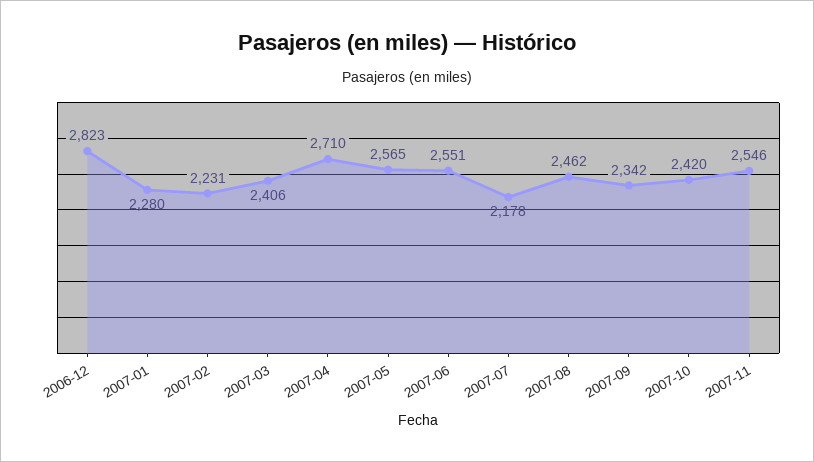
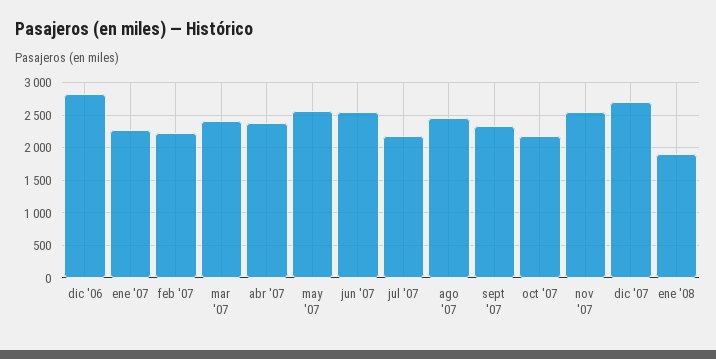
2007-04: 2710 -> 2400
2007-10: 2420 -> 2200
dic '07: none -> 2700
ene '08: none -> 1900

